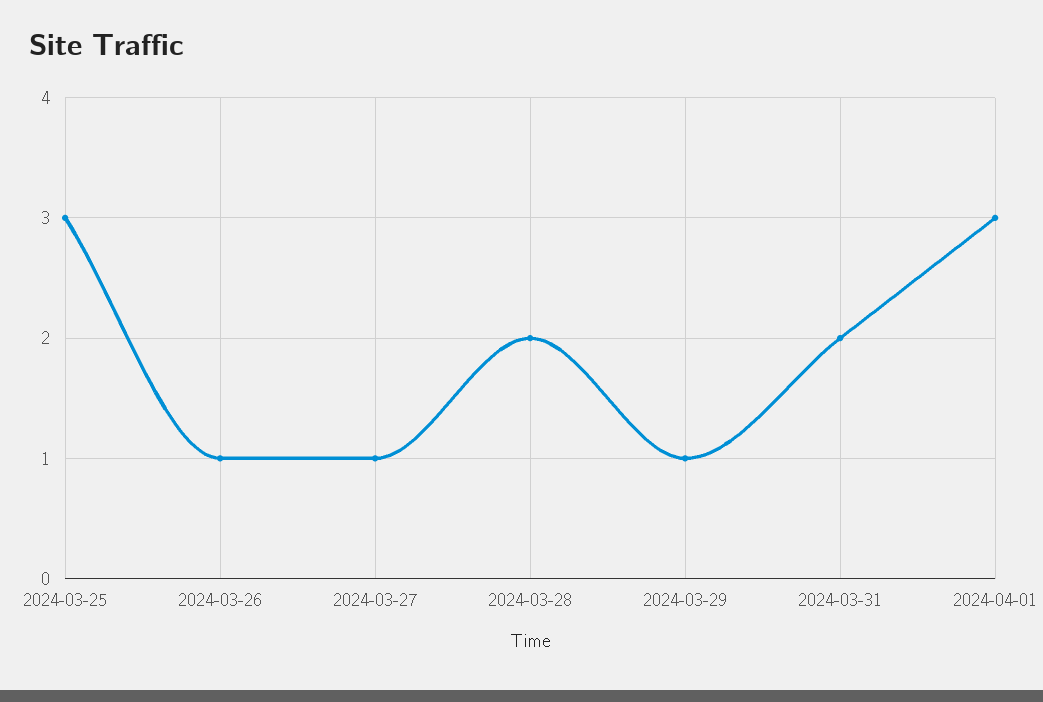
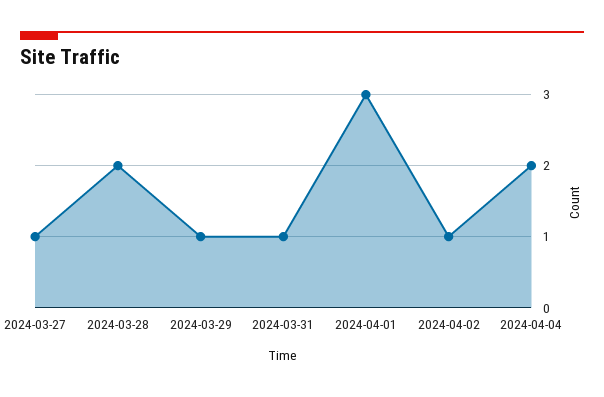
2024-03-25: 3 -> none
2024-03-26: 1 -> none
2024-03-31: 2 -> 1
2024-04-02: none -> 1
2024-04-04: none -> 2

